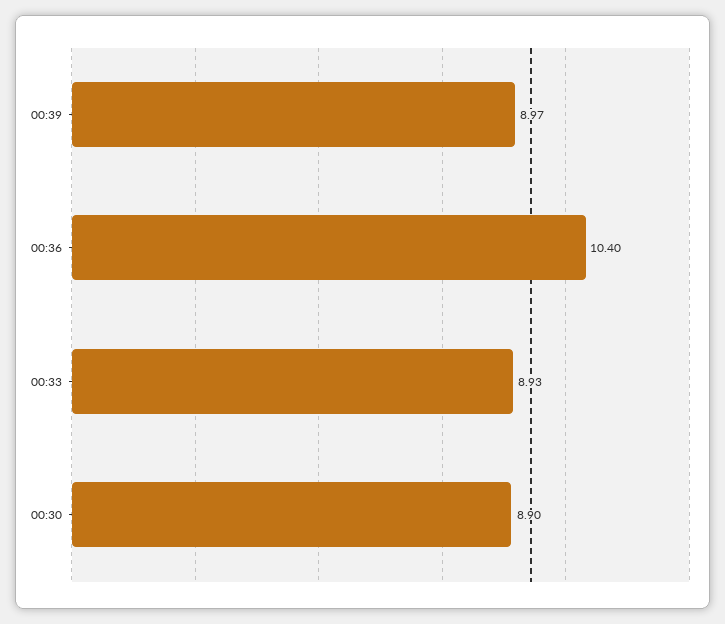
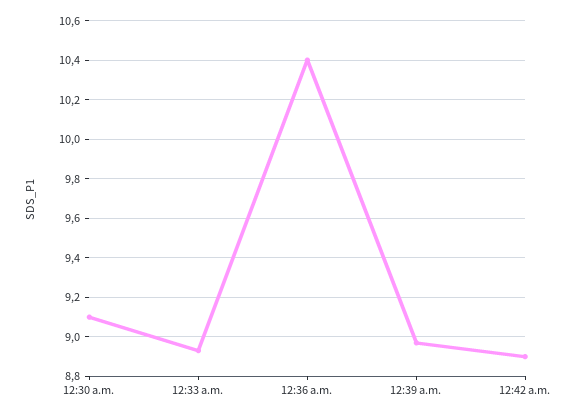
00:30: 8.9 -> 9.1
12:42 a.m.: none -> 8.9

